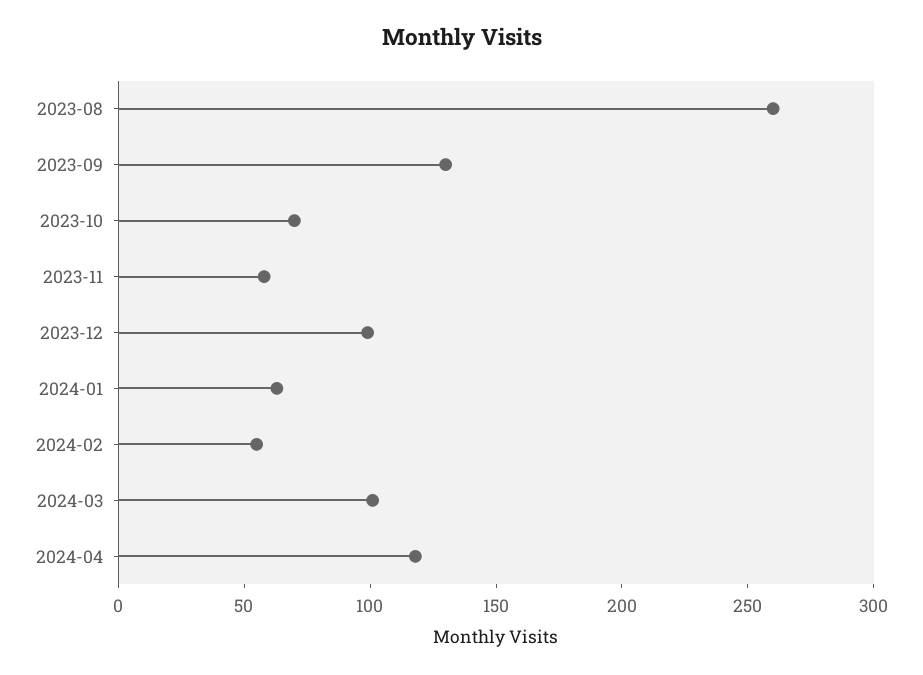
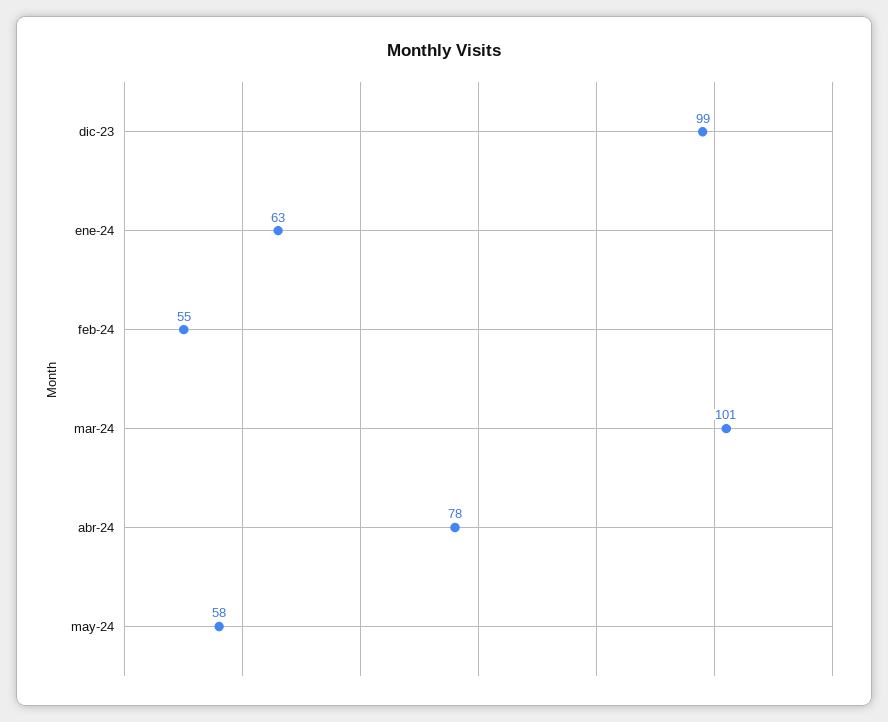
2023-08: 260 -> none
2023-09: 130 -> none
2023-10: 70 -> none
2023-11: 60 -> none
2024-04: 120 -> 78
may-24: none -> 58

